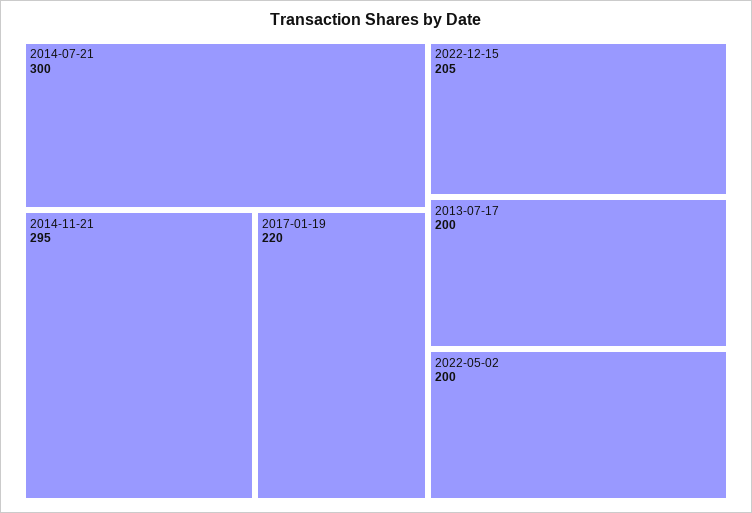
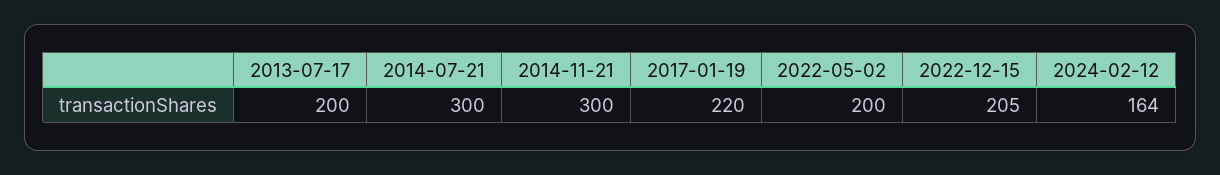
2014-11-21: 295 -> 300
2024-02-12: none -> 164

